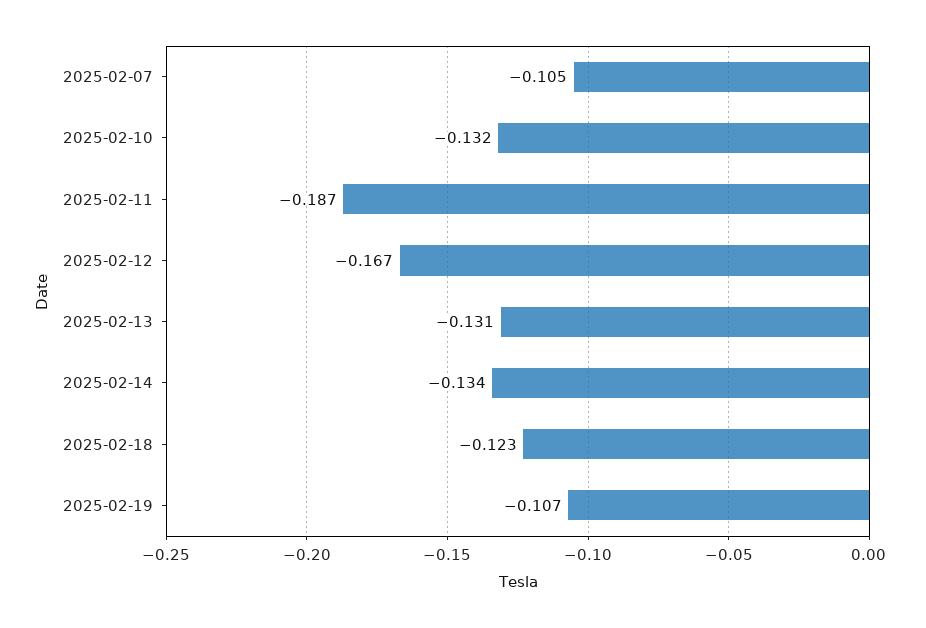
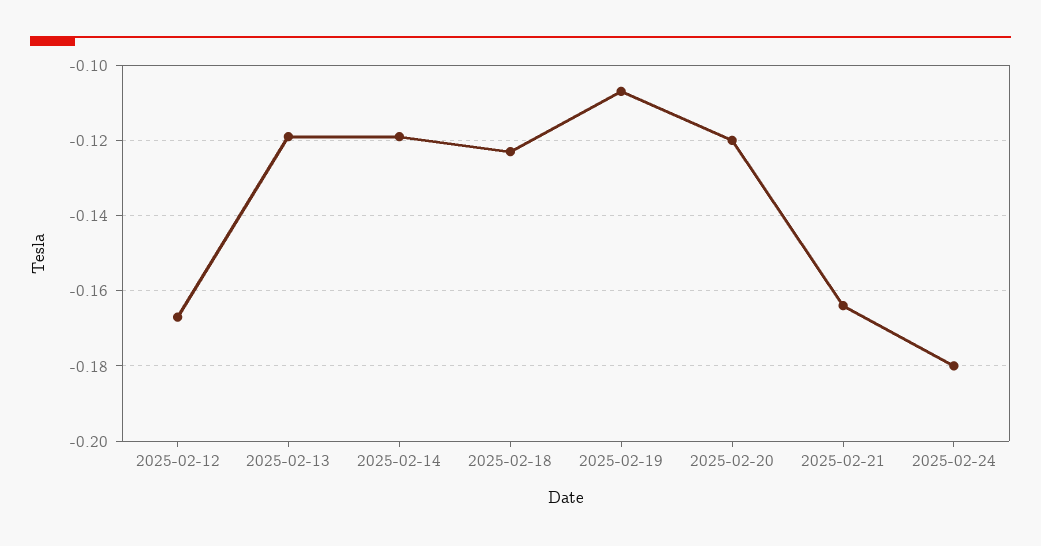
2025-02-07: -0.105 -> none
2025-02-10: -0.132 -> none
2025-02-11: -0.187 -> none
2025-02-13: -0.131 -> -0.12
2025-02-14: -0.134 -> -0.12
2025-02-20: none -> -0.12
2025-02-21: none -> -0.165
2025-02-24: none -> -0.18

